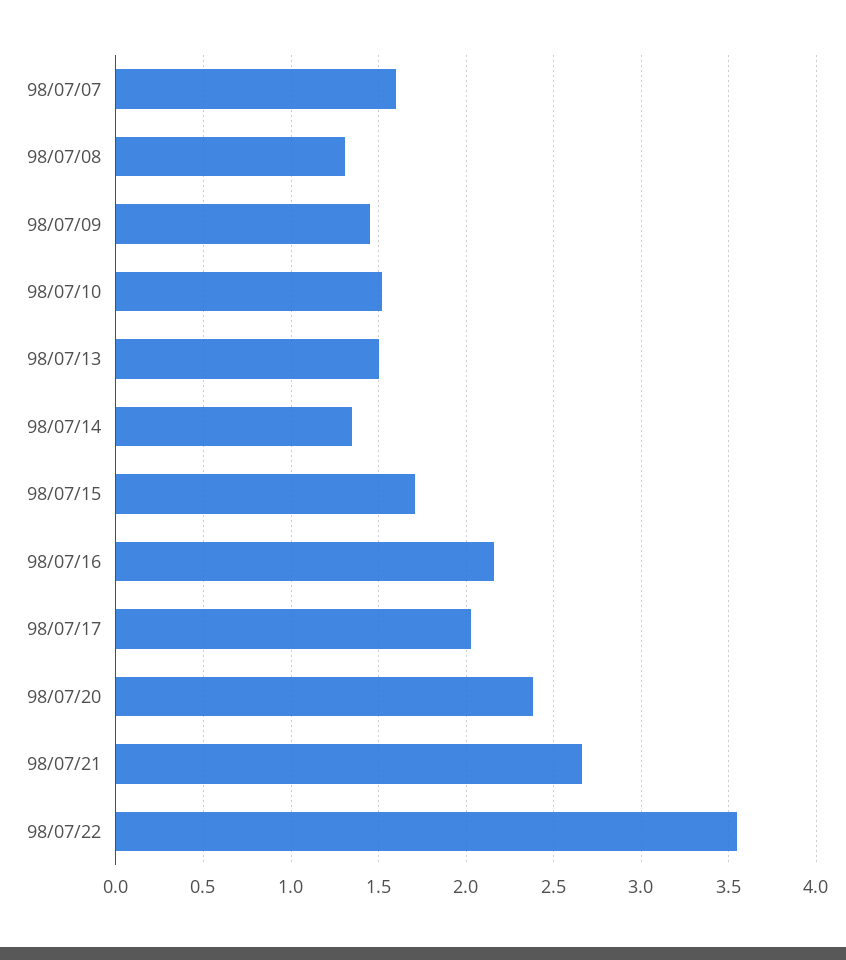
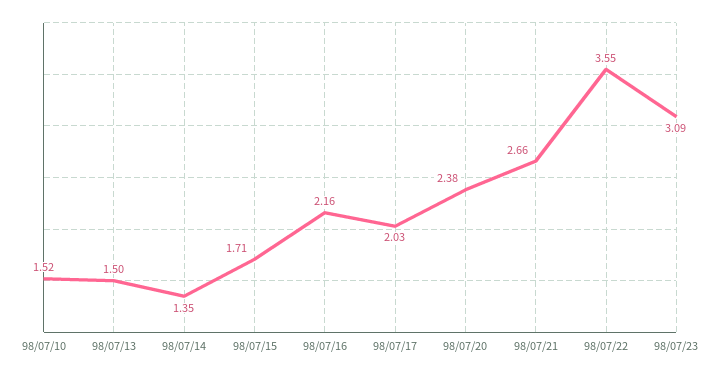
98/07/07: 1.6 -> none
98/07/08: 1.3 -> none
98/07/09: 1.45 -> none
98/07/23: none -> 3.09

